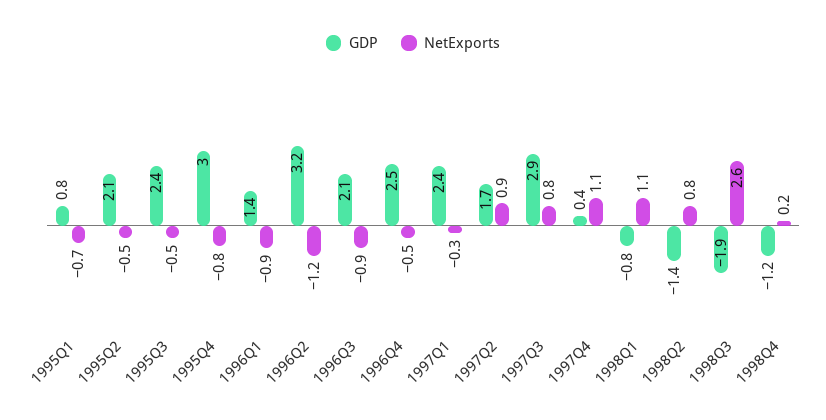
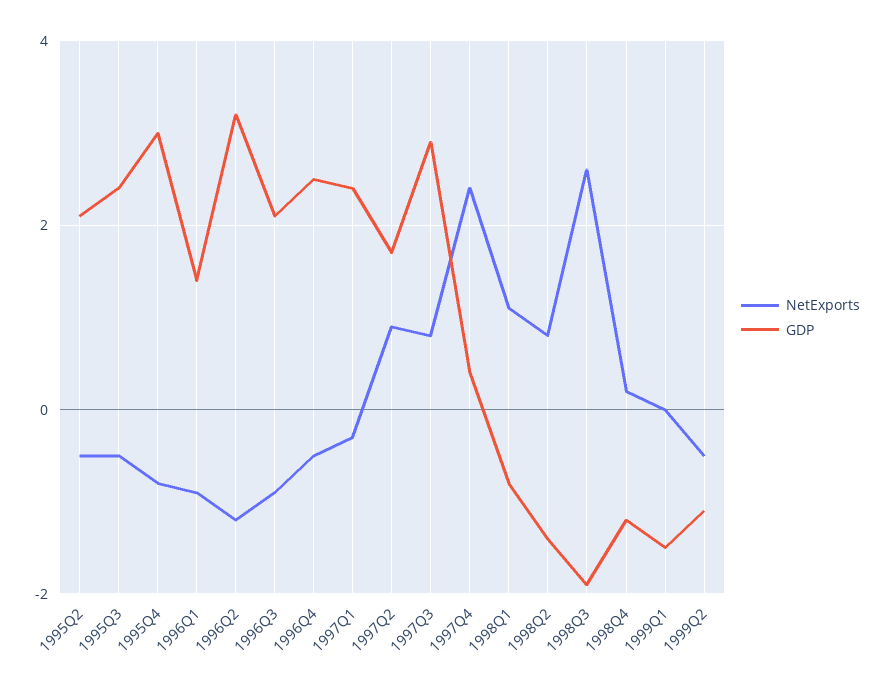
GDP, 1995Q1: 0.8 -> none
NetExports, 1995Q1: -0.7 -> none
NetExports, 1997Q4: 1.1 -> 2.5
NetExports, 1999Q1: none -> 0
GDP, 1999Q1: none -> -1.5
NetExports, 1999Q2: none -> -0.5
GDP, 1999Q2: none -> -1

